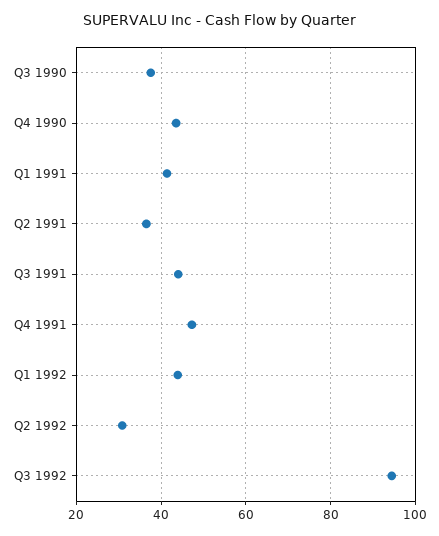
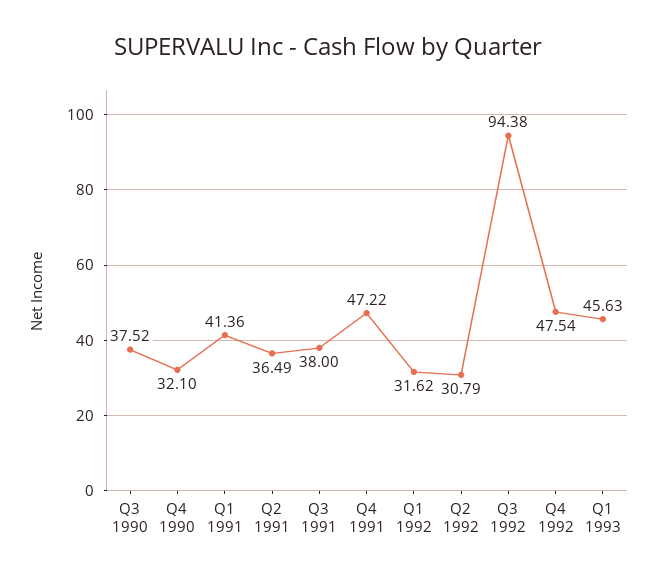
Q4 1990: 44 -> 32.1
Q3 1991: 44 -> 38
Q1 1992: 44 -> 31.62
Q4 1992: none -> 47.54
Q1 1993: none -> 45.63

